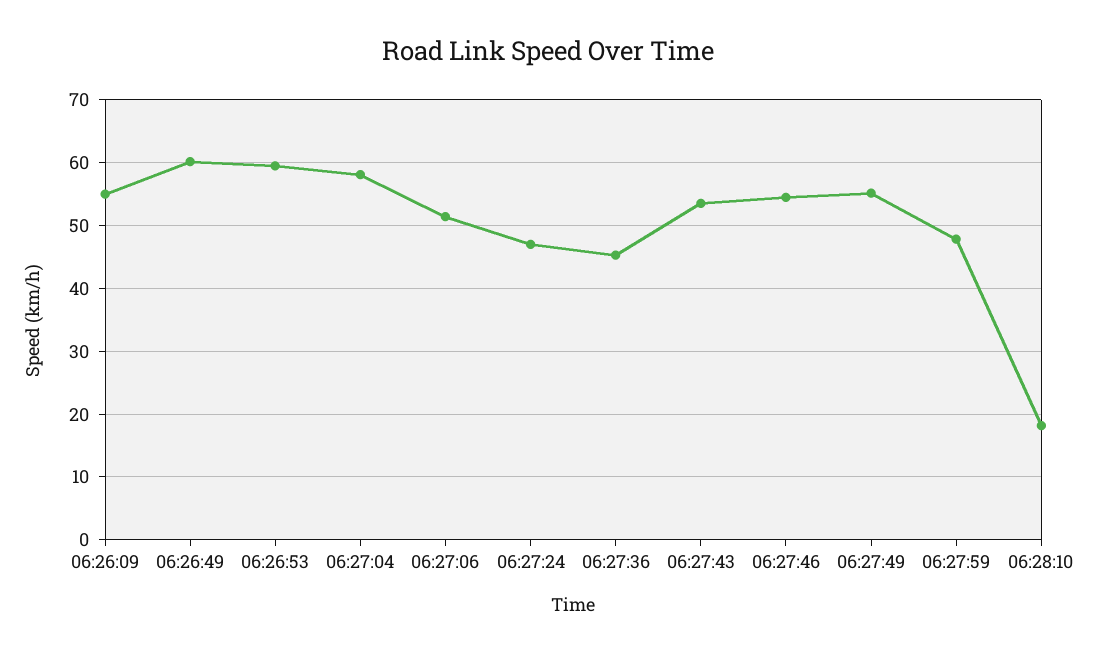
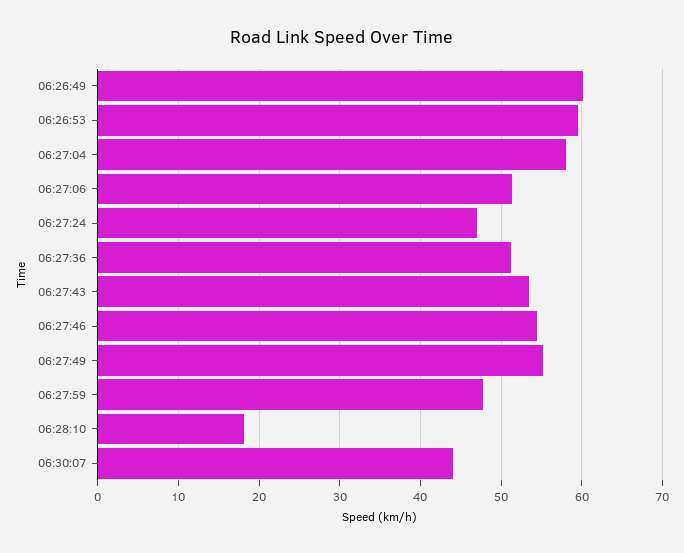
06:26:09: 55 -> none
06:27:36: 45 -> 51
06:30:07: none -> 44

